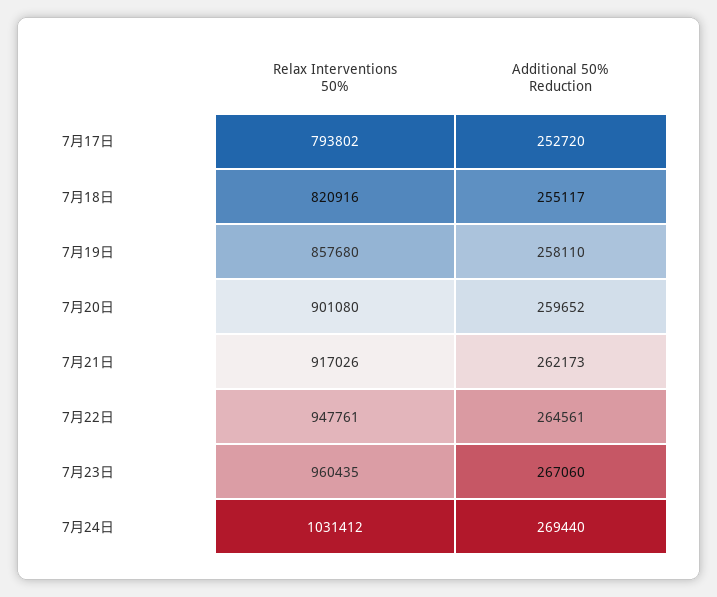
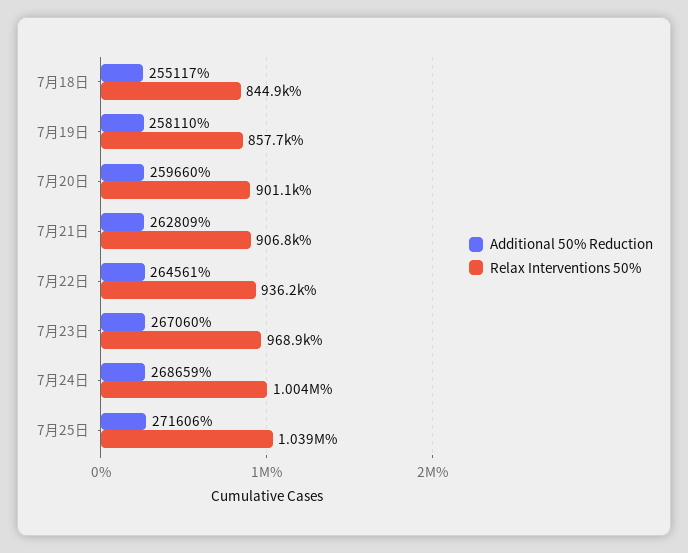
Relax Interventions 50%, 7月17日: 793802 -> none
Additional 50% Reduction, 7月17日: 252720 -> none
Relax Interventions 50%, 7月18日: 820916 -> 844900
Additional 50% Reduction, 7月20日: 259652 -> 259660
Relax Interventions 50%, 7月21日: 917026 -> 906800
Additional 50% Reduction, 7月21日: 262173 -> 262809
Relax Interventions 50%, 7月22日: 947761 -> 936200
Relax Interventions 50%, 7月23日: 960435 -> 968900
Relax Interventions 50%, 7月24日: 1031412 -> 1004000
Additional 50% Reduction, 7月24日: 269440 -> 268659
Additional 50% Reduction, 7月25日: none -> 271606
Relax Interventions 50%, 7月25日: none -> 1039000

